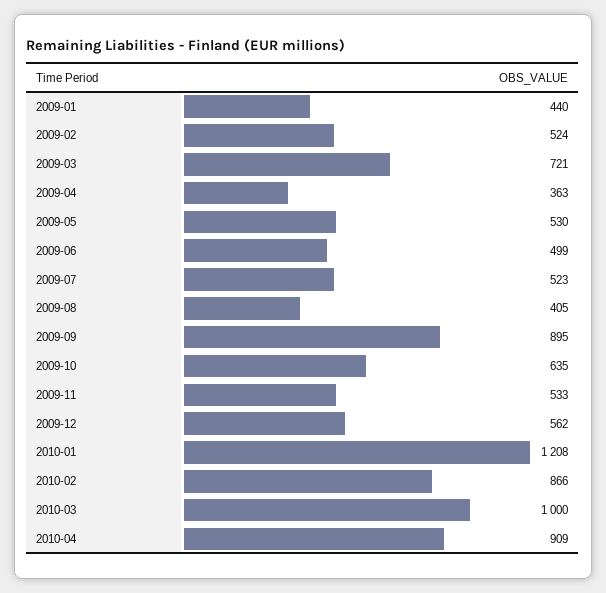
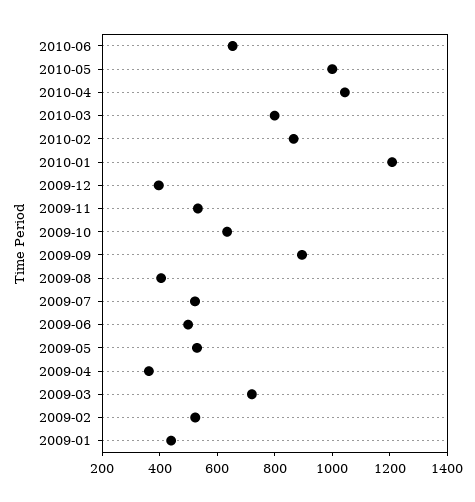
2009-12: 562 -> 400
2010-03: 1000 -> 800
2010-04: 909 -> 1050
2010-06: none -> 650
2010-05: none -> 1000

